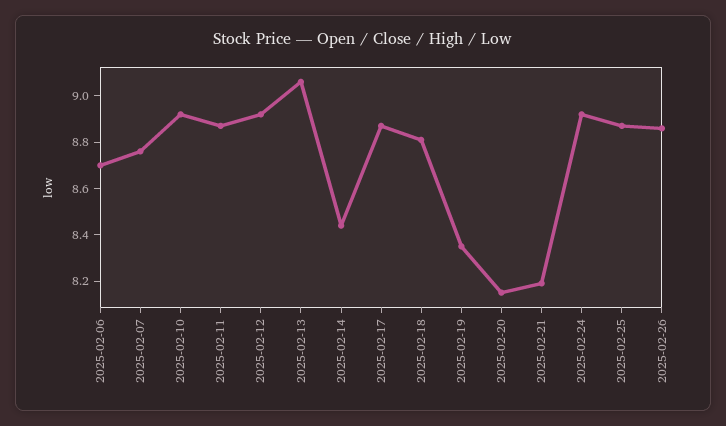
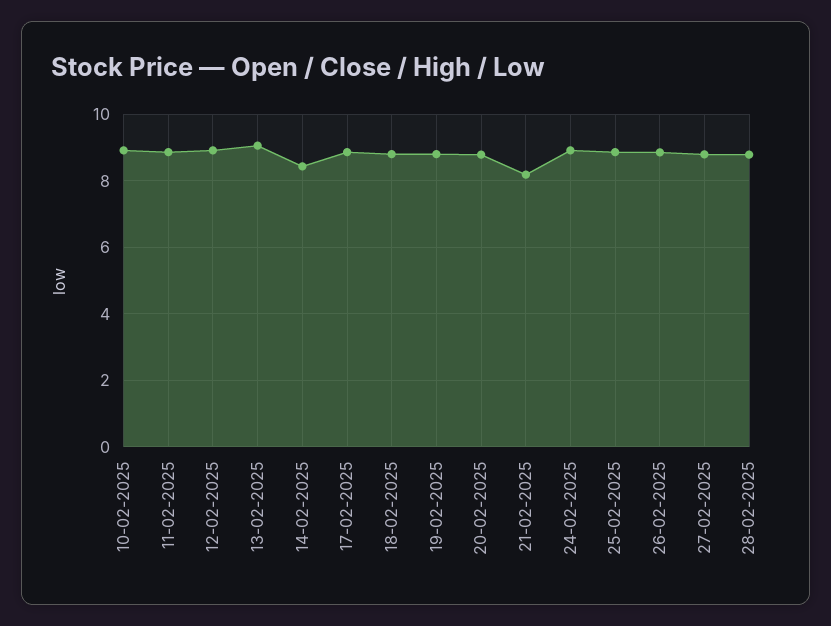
2025-02-06: 8.7 -> none
2025-02-07: 8.75 -> none
2025-02-19: 8.35 -> 8.8
2025-02-20: 8.15 -> 8.8
27-02-2025: none -> 8.8
28-02-2025: none -> 8.8

